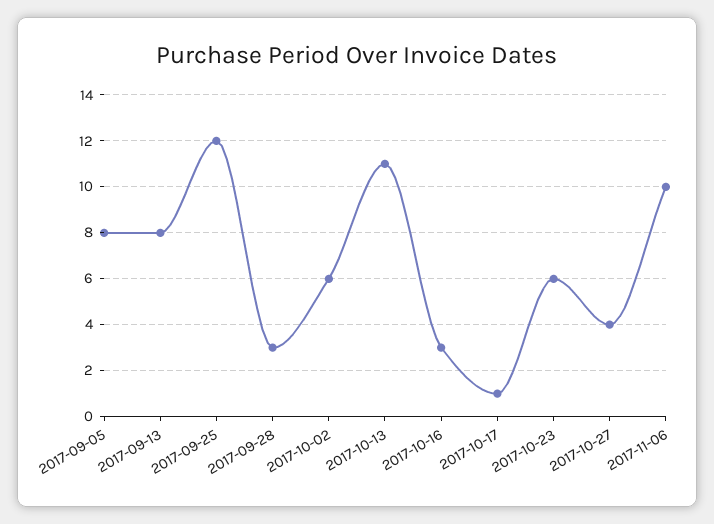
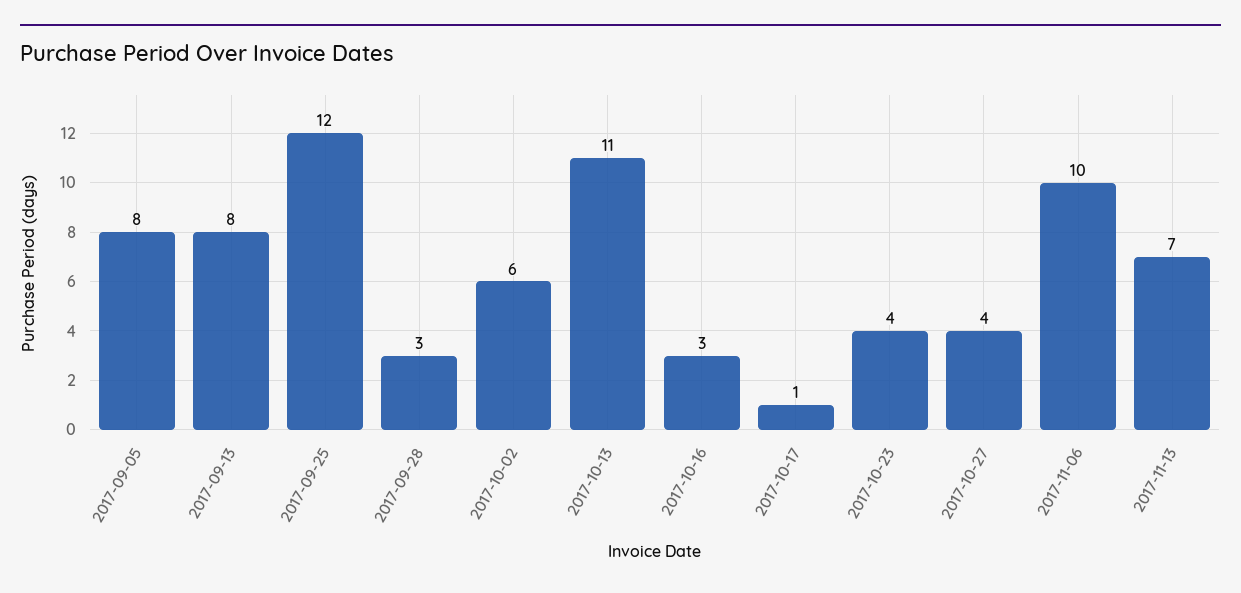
2017-10-23: 6 -> 4
2017-11-13: none -> 7

